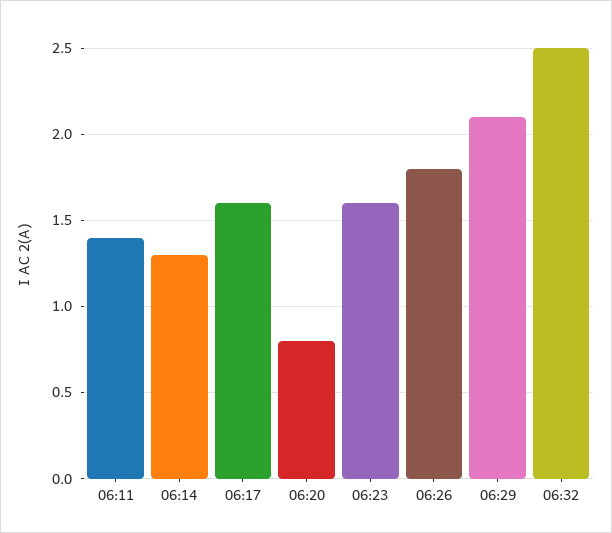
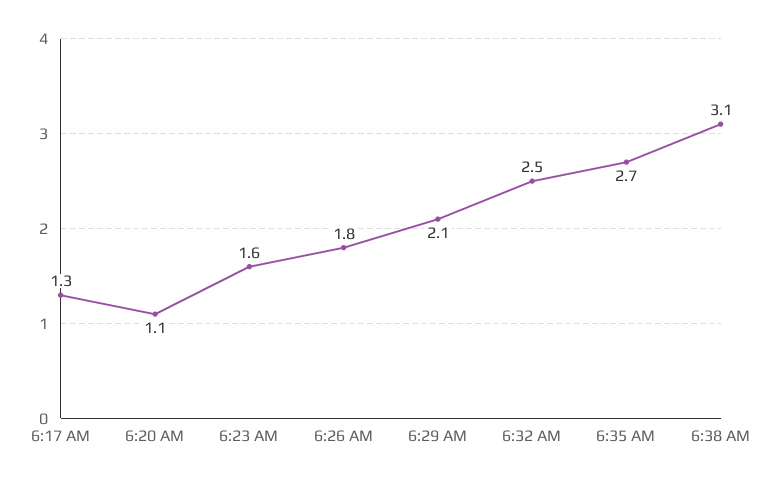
06:11: 1.4 -> none
06:14: 1.3 -> none
06:17: 1.6 -> 1.3
06:20: 0.8 -> 1.1
6:35 AM: none -> 2.7
6:38 AM: none -> 3.1

